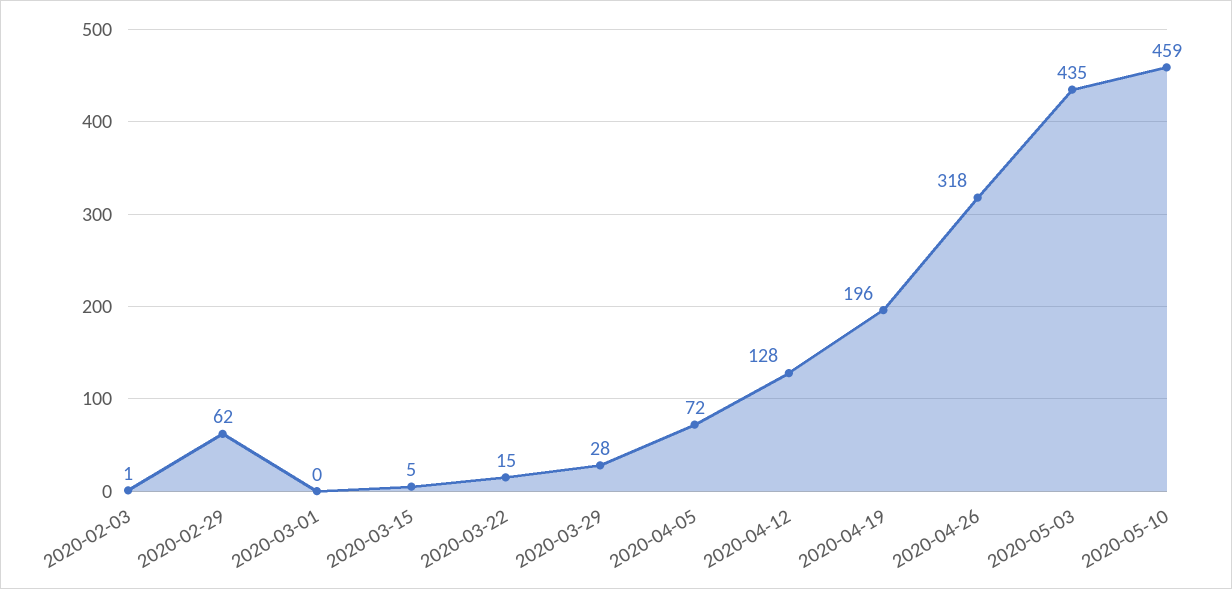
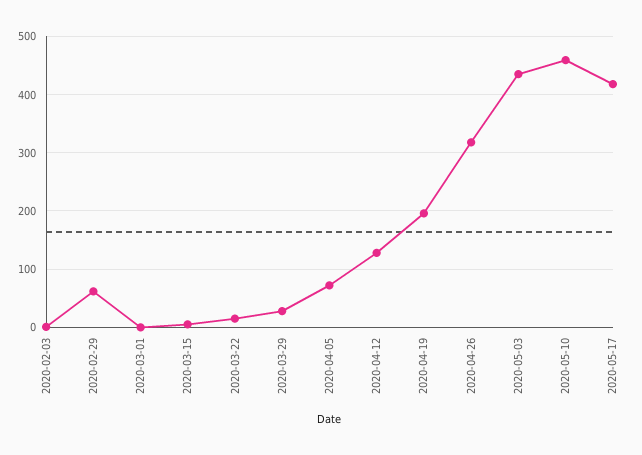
2020-05-17: none -> 420

